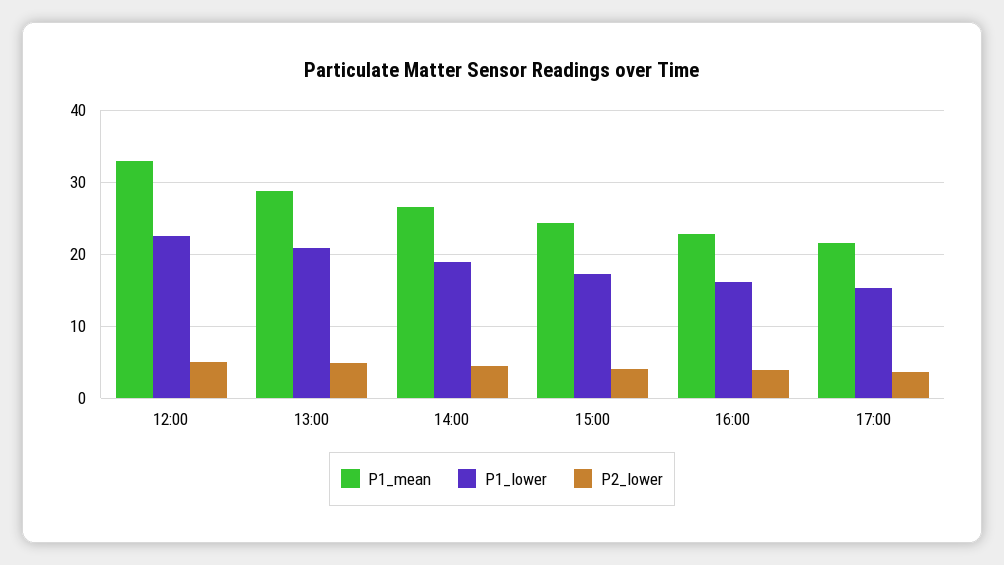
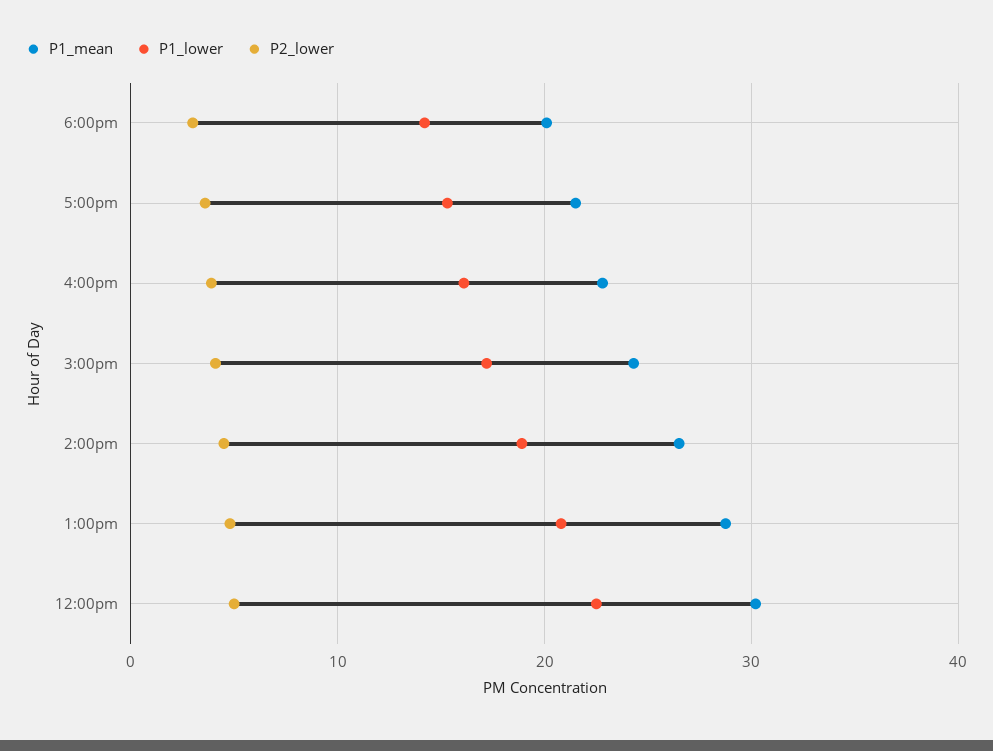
P1_mean, 12:00: 33 -> 30
P1_mean, 6:00pm: none -> 20
P1_lower, 6:00pm: none -> 14
P2_lower, 6:00pm: none -> 3

